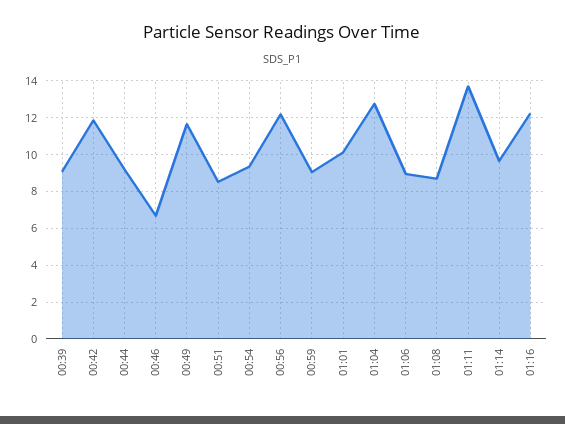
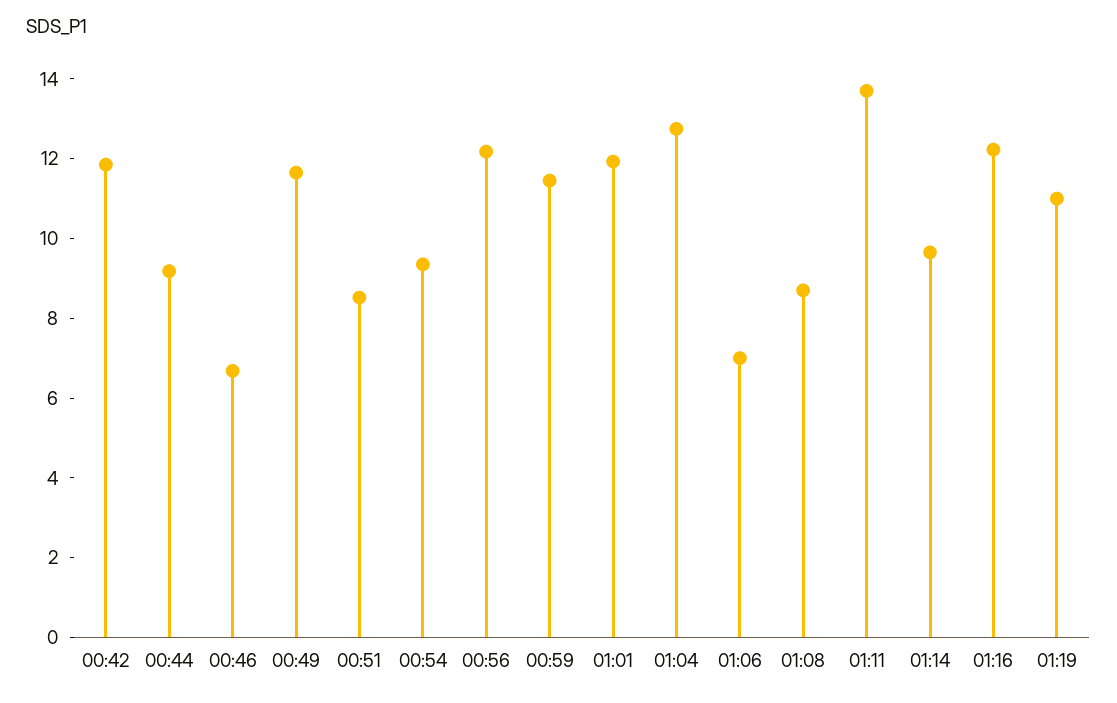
00:39: 9 -> none
00:59: 9 -> 11.5
01:01: 10 -> 12
01:06: 9 -> 7
01:19: none -> 11

